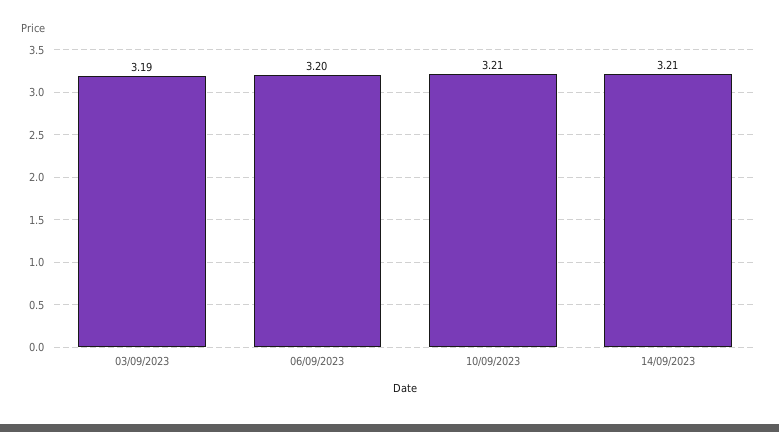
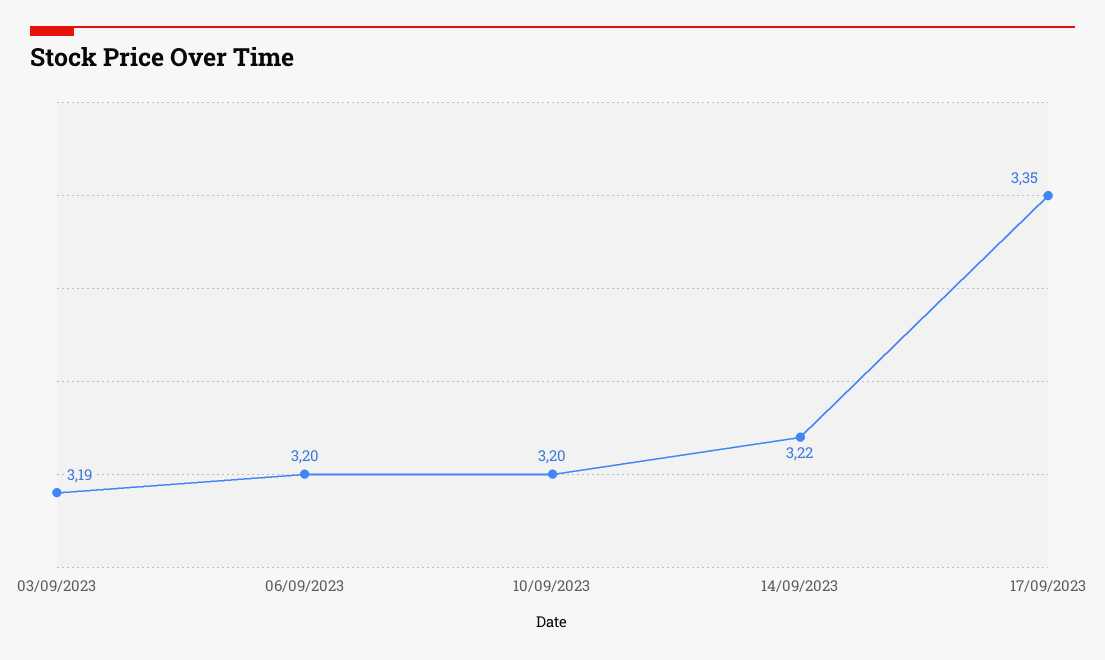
10/09/2023: 3.21 -> 3.2
14/09/2023: 3.21 -> 3.22
17/09/2023: none -> 3.35

